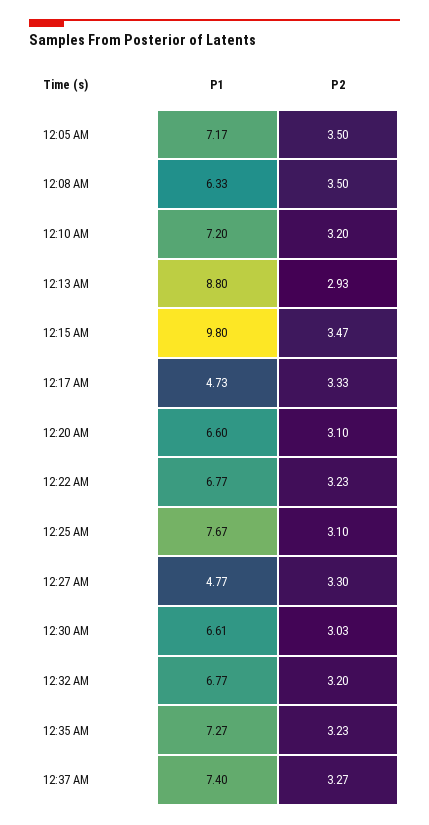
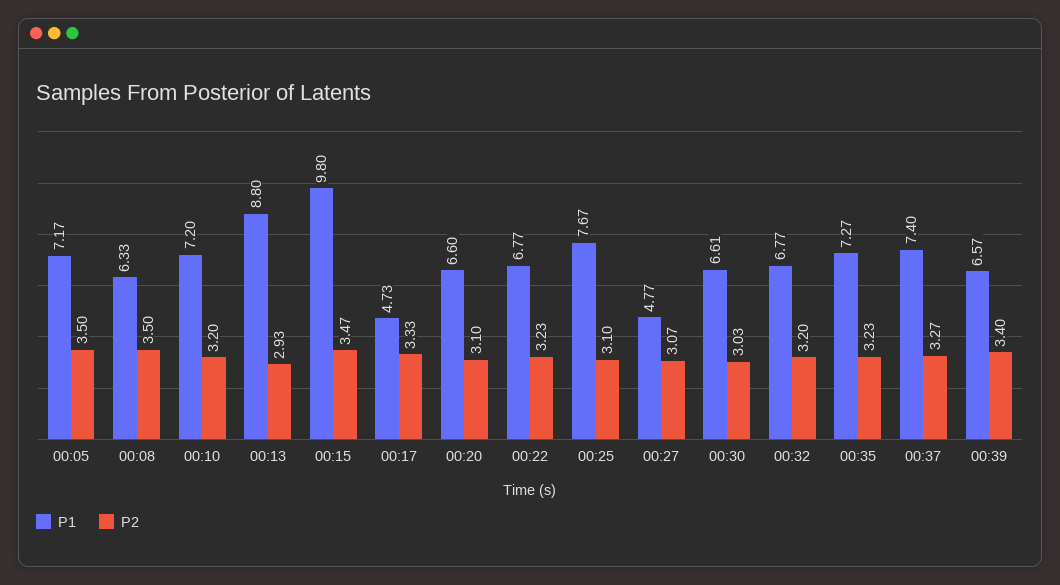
P2, 12:27 AM: 3.3 -> 3.07
P1, 00:39: none -> 6.57
P2, 00:39: none -> 3.4

